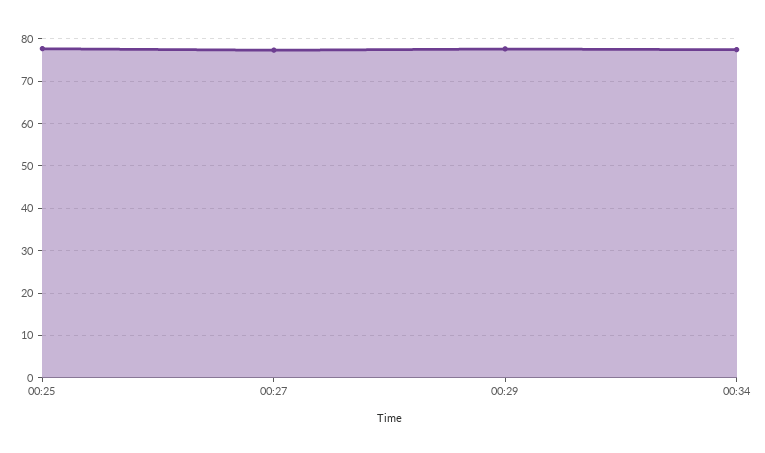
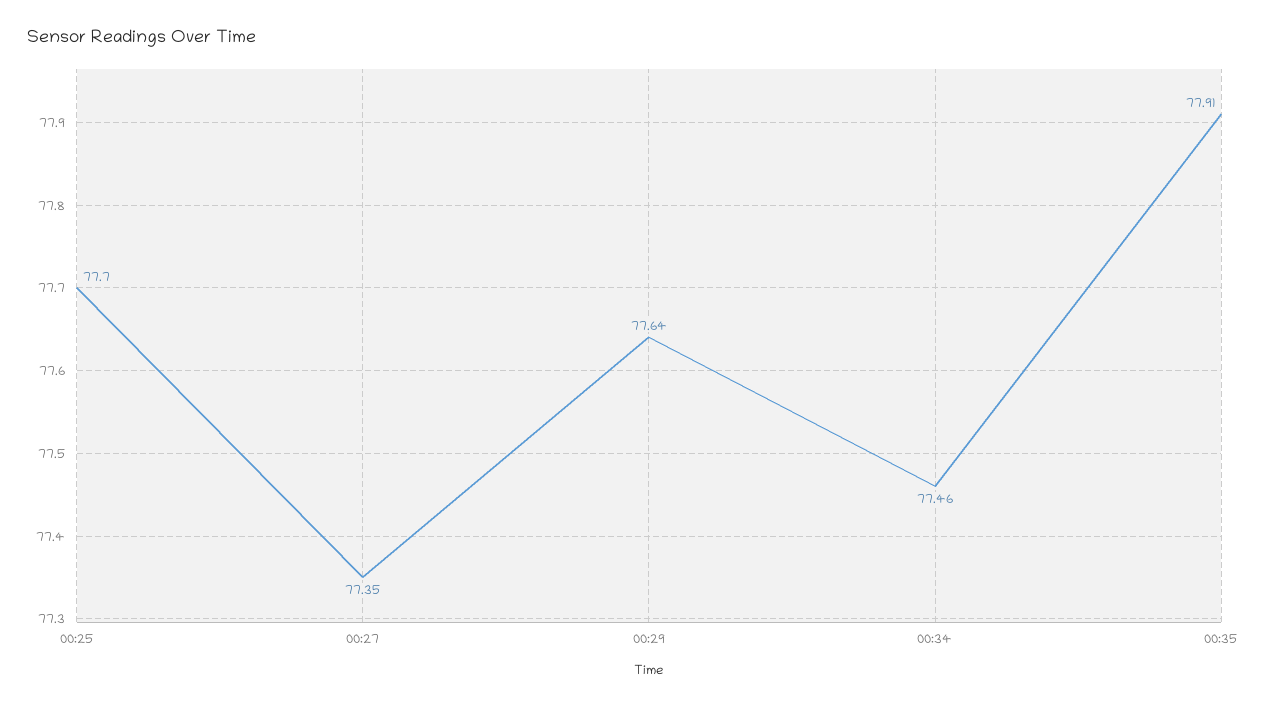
00:35: none -> 77.91

